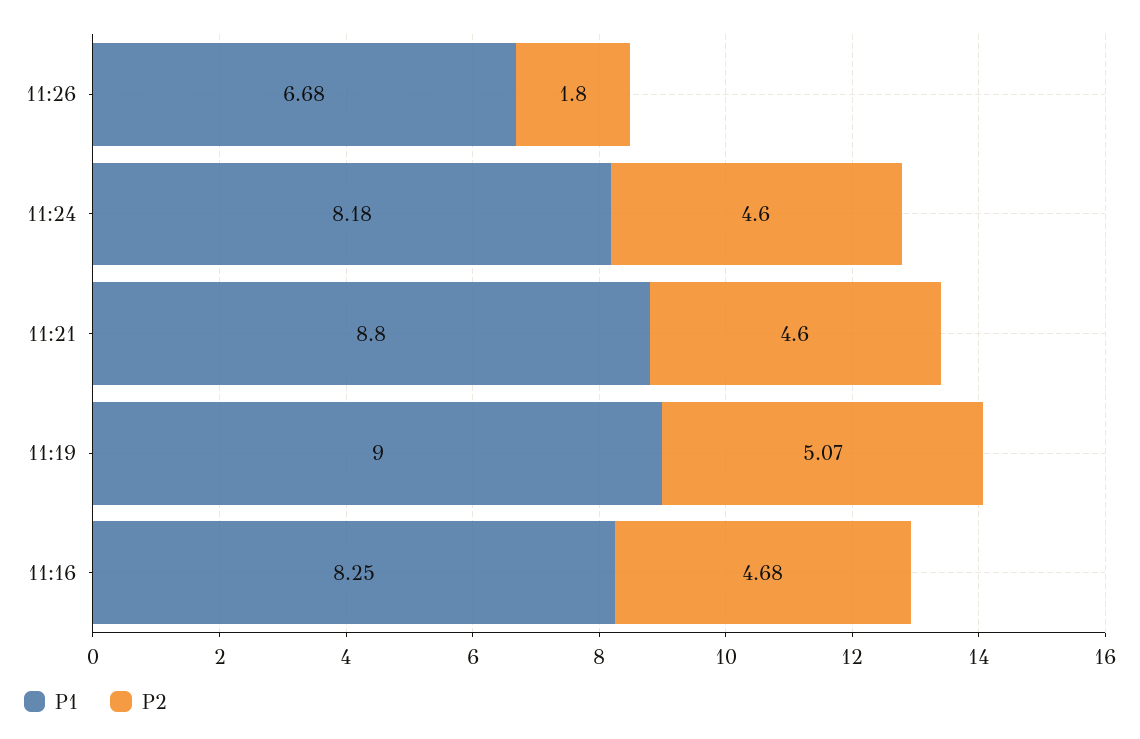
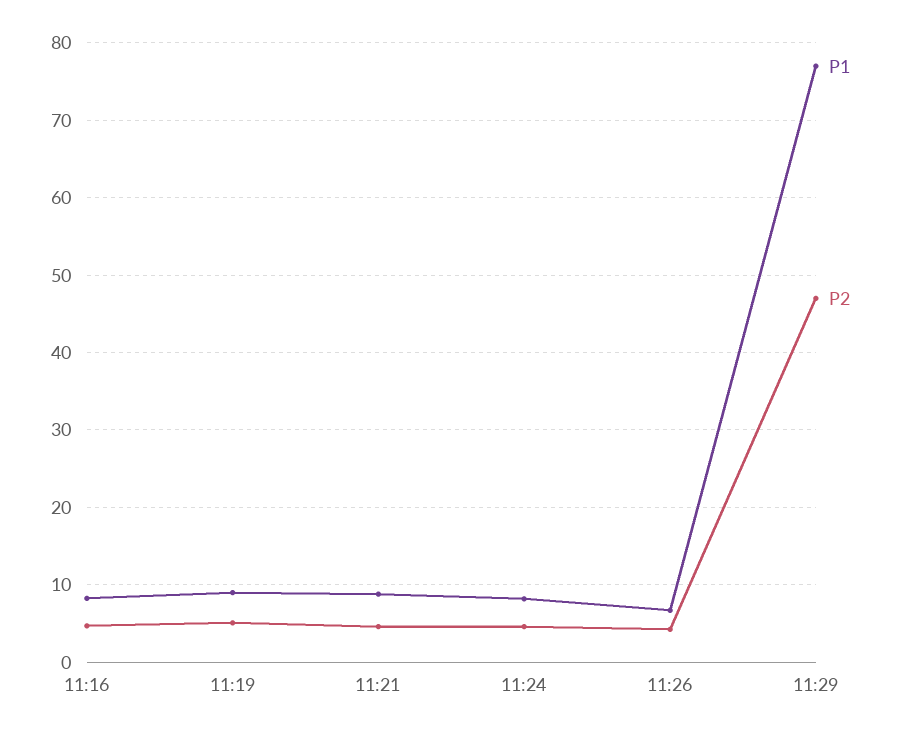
P2, 11:26: 1.8 -> 4
P1, 11:29: none -> 77
P2, 11:29: none -> 47

